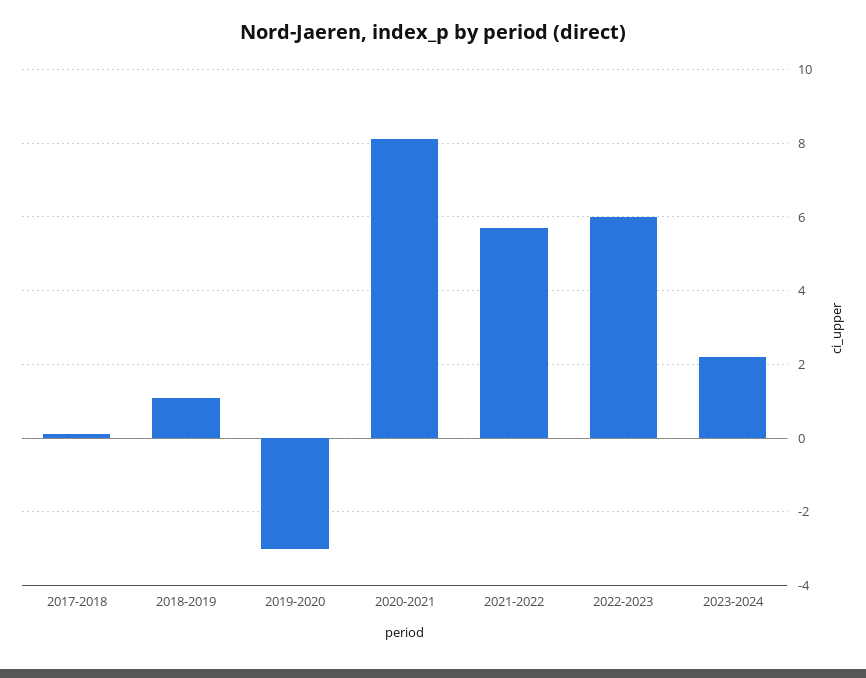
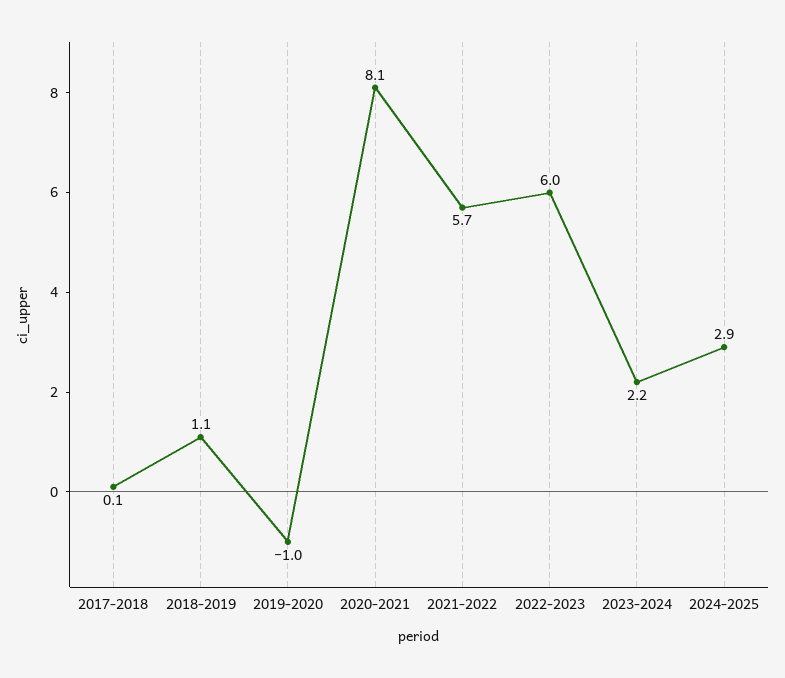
2019-2020: -3 -> -1
2024-2025: none -> 2.9

